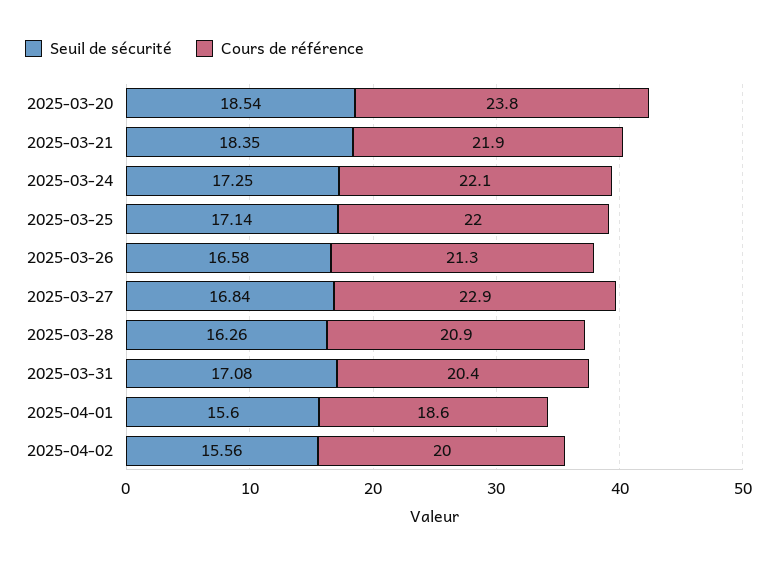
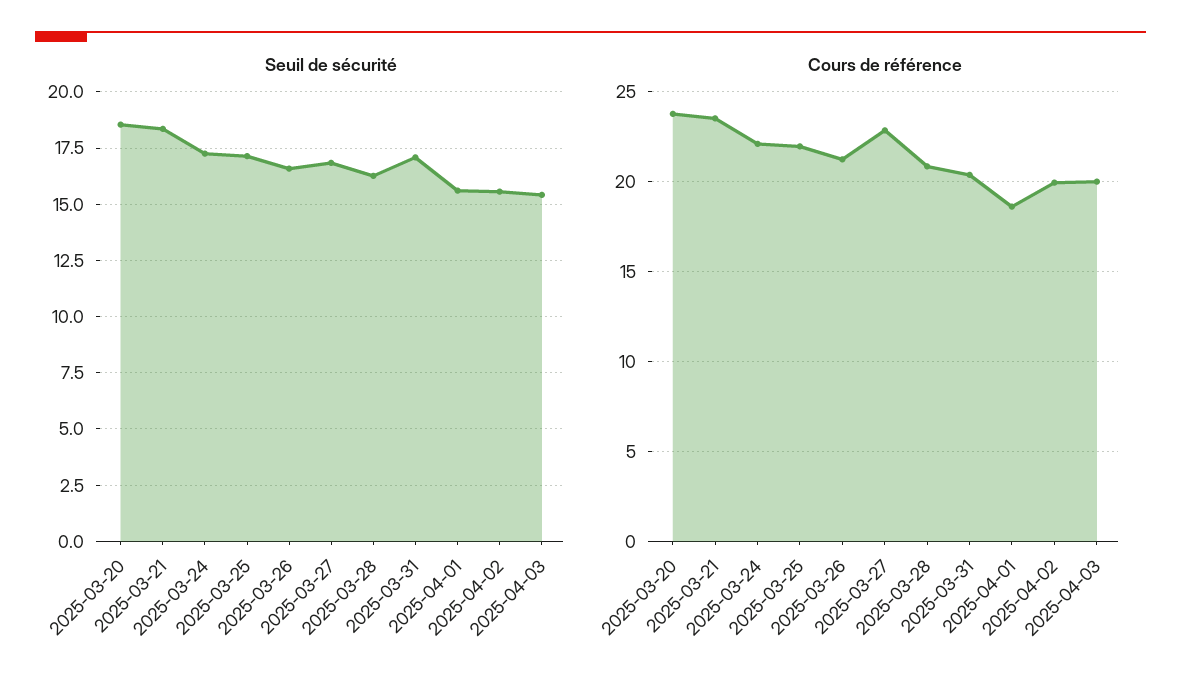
Cours de référence, 2025-03-21: 21.9 -> 23.5
Seuil de sécurité, 2025-04-03: none -> 15.5
Cours de référence, 2025-04-03: none -> 20

